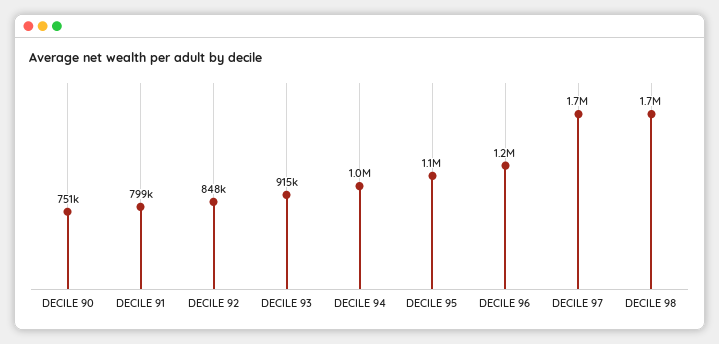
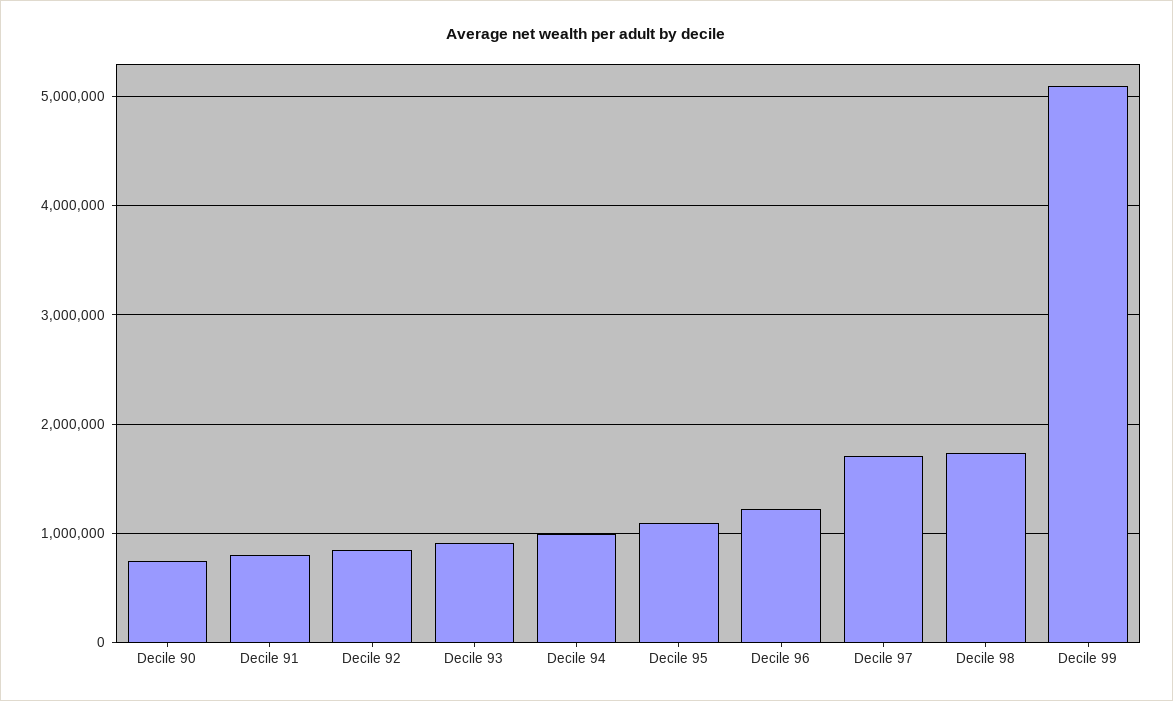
Decile 99: none -> 5100000

